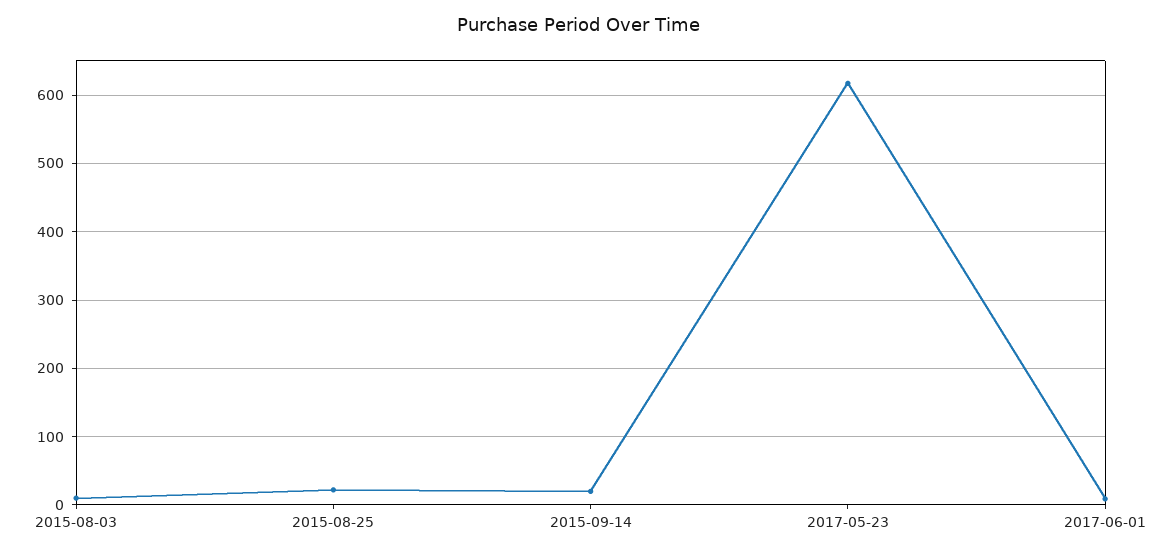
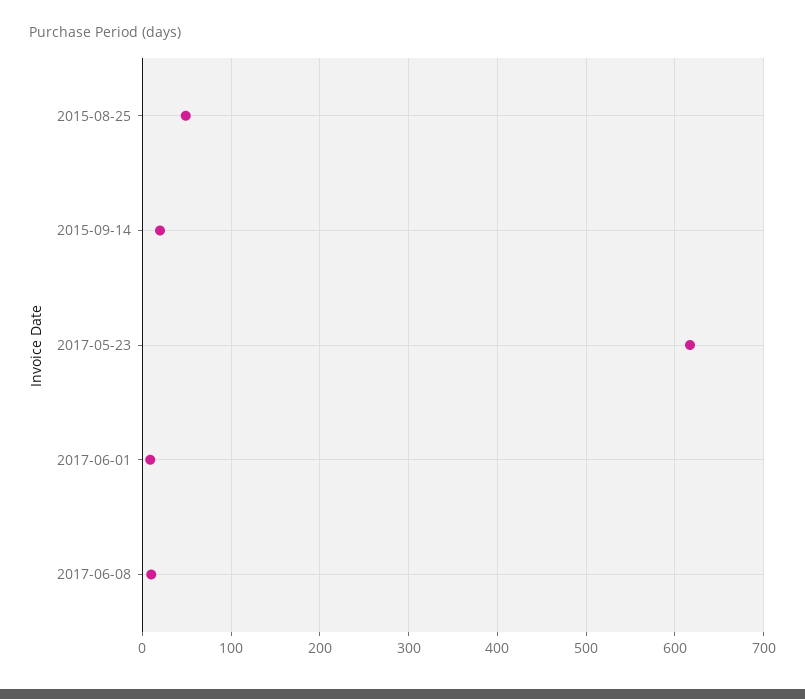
2015-08-03: 10 -> none
2015-08-25: 20 -> 50
2017-06-08: none -> 10

